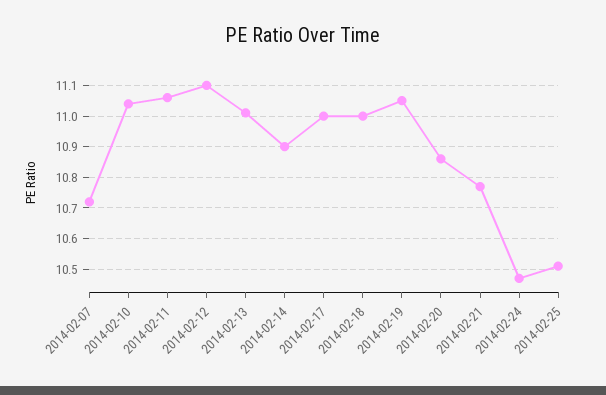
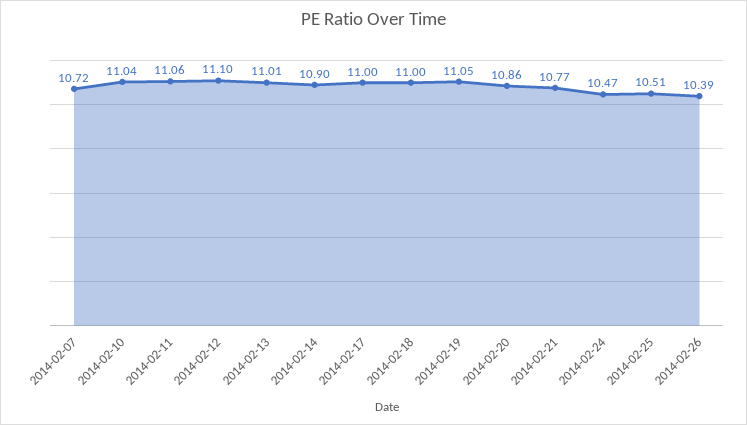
2014-02-26: none -> 10.39

